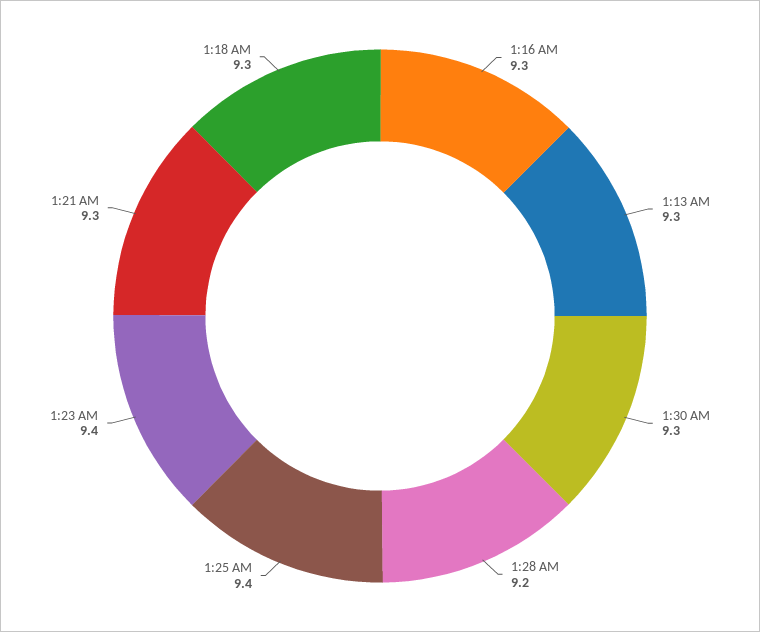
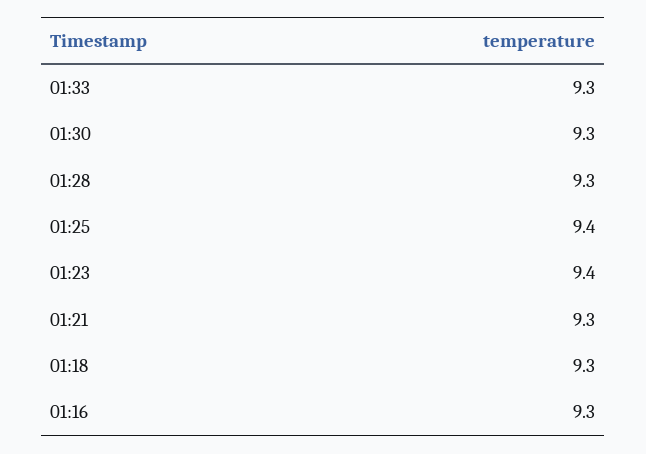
1:13 AM: 9.3 -> none
1:28 AM: 9.2 -> 9.3
01:33: none -> 9.3

